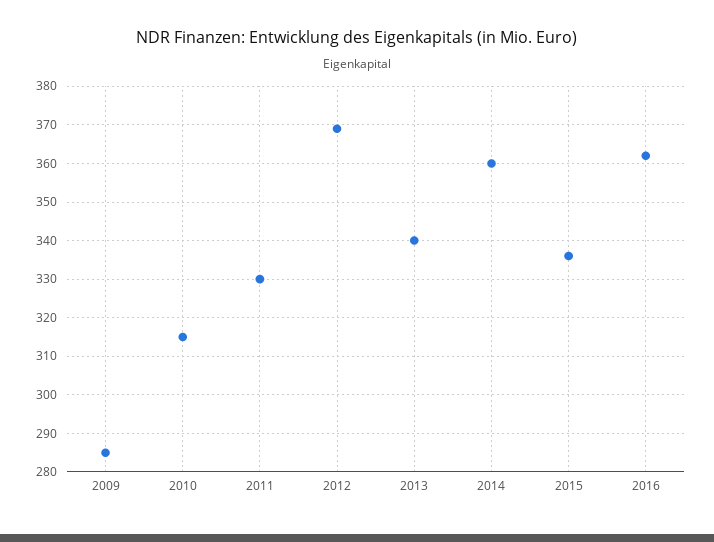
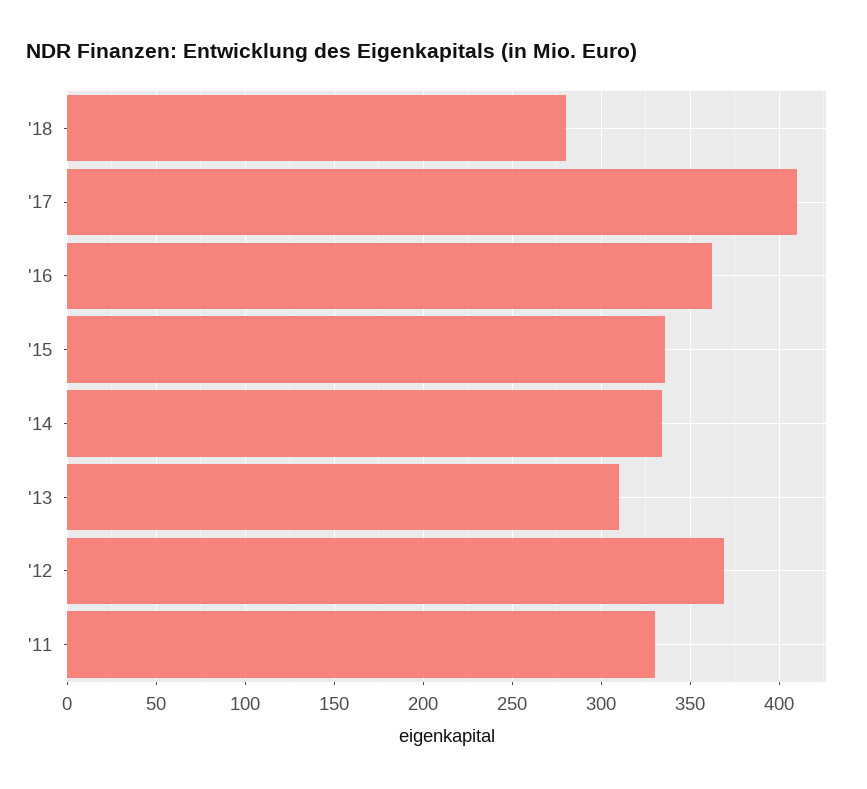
2009: 285 -> none
2010: 315 -> none
2013: 340 -> 310
2014: 360 -> 335
'18: none -> 280
'17: none -> 410

